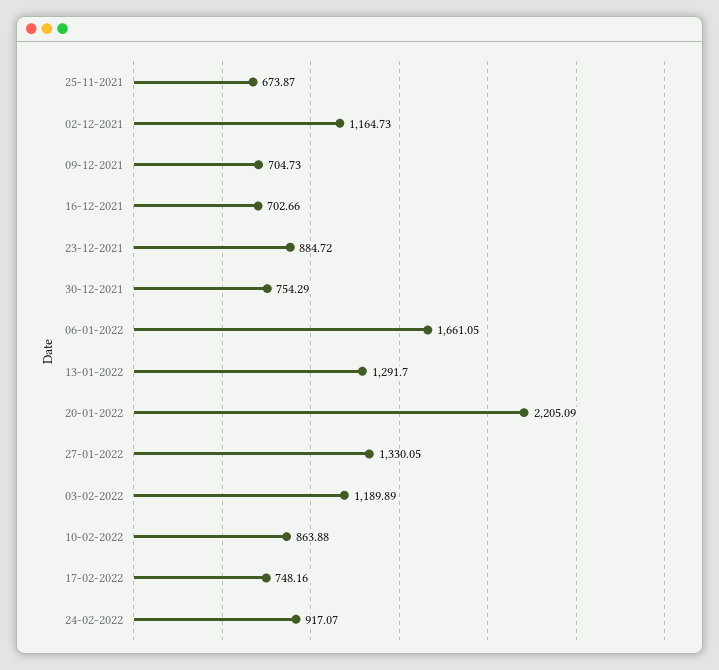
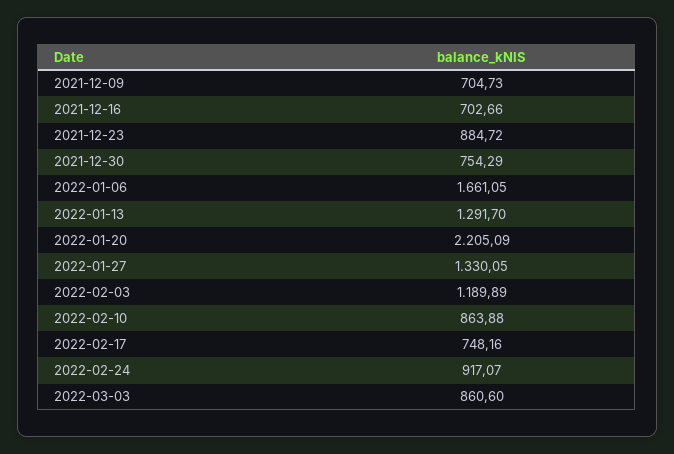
25-11-2021: 673.87 -> none
02-12-2021: 1164.73 -> none
2022-03-03: none -> 860.6

